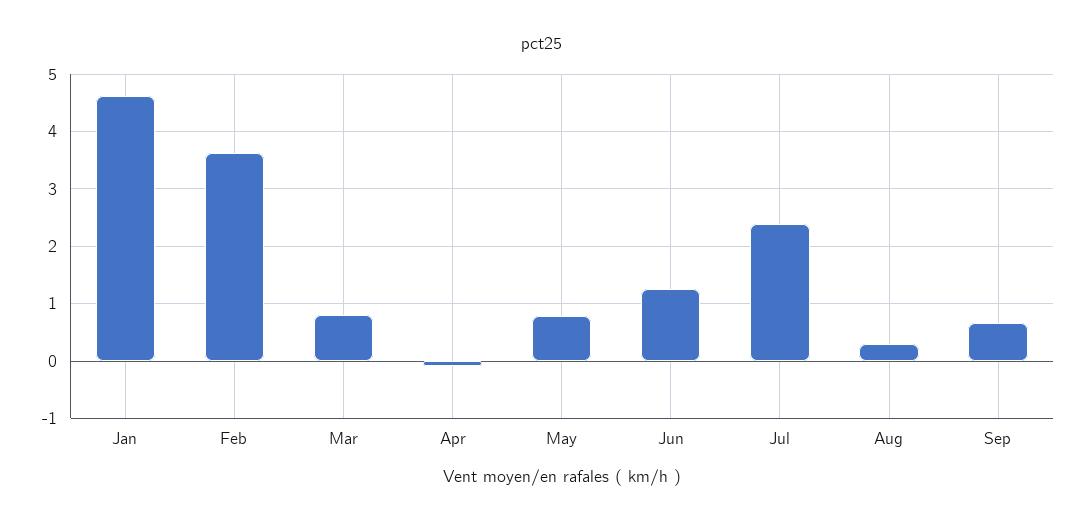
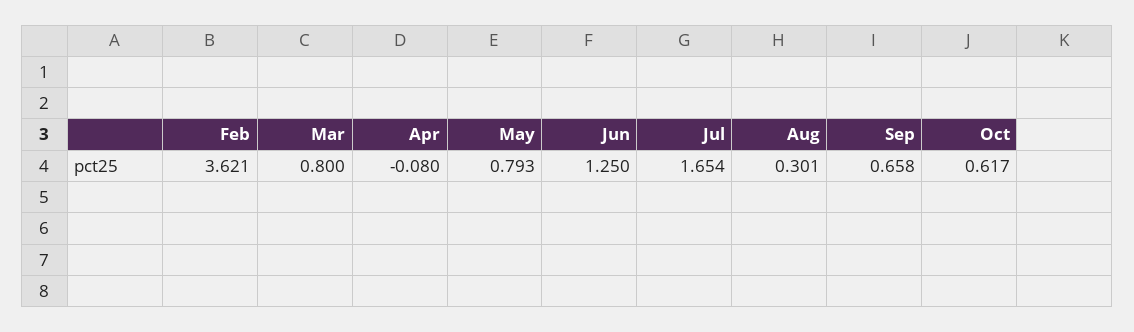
Jan: 4.6 -> none
Jul: 2.4 -> 1.654
Oct: none -> 0.617

